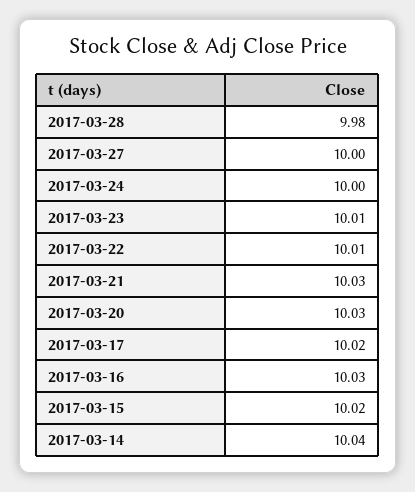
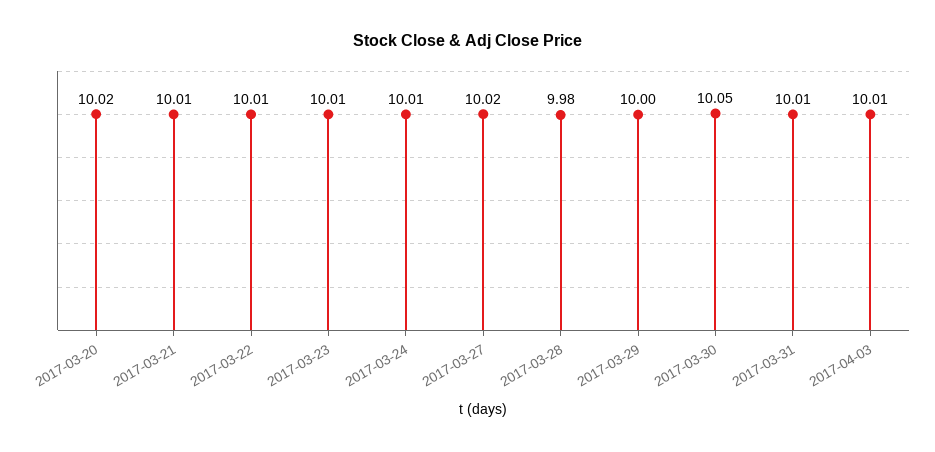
2017-03-27: 10 -> 10.02
2017-03-24: 10 -> 10.01
2017-03-21: 10.03 -> 10.01
2017-03-20: 10.03 -> 10.02
2017-03-17: 10.02 -> none
2017-03-16: 10.03 -> none
2017-03-15: 10.02 -> none
2017-03-14: 10.04 -> none
2017-03-29: none -> 10
2017-03-30: none -> 10.05
2017-03-31: none -> 10.01
2017-04-03: none -> 10.01

